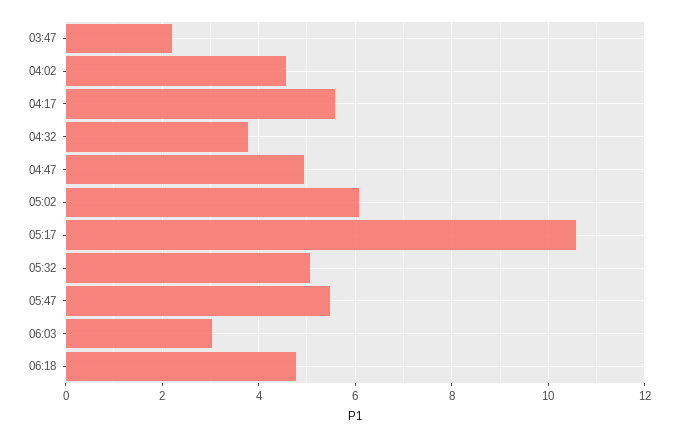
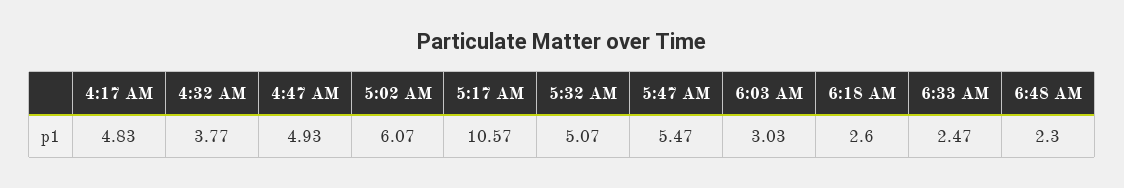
03:47: 2.2 -> none
04:02: 4.6 -> none
04:17: 5.6 -> 4.83
06:18: 4.8 -> 2.6
6:33 AM: none -> 2.47
6:48 AM: none -> 2.3

